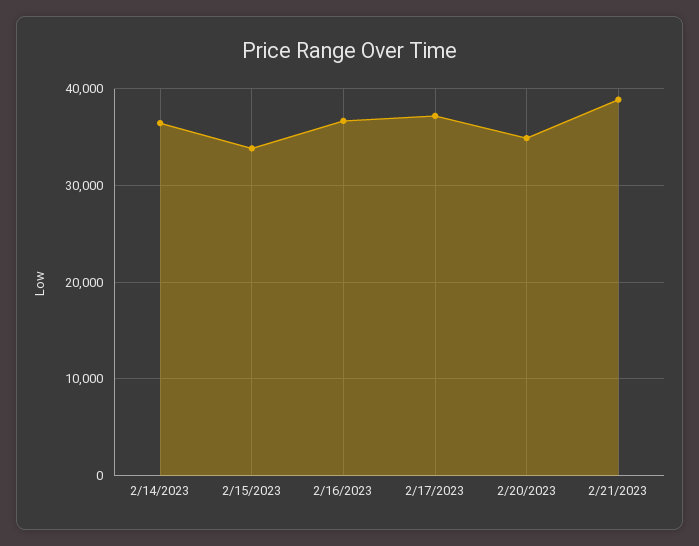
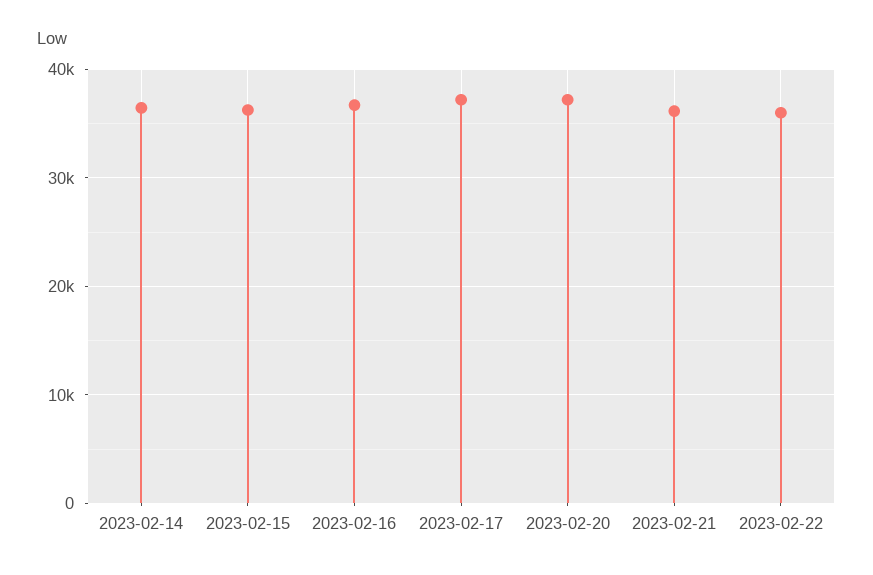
2/15/2023: 34000 -> 36000
2/20/2023: 35000 -> 37000
2/21/2023: 39000 -> 36000
2023-02-22: none -> 36000

